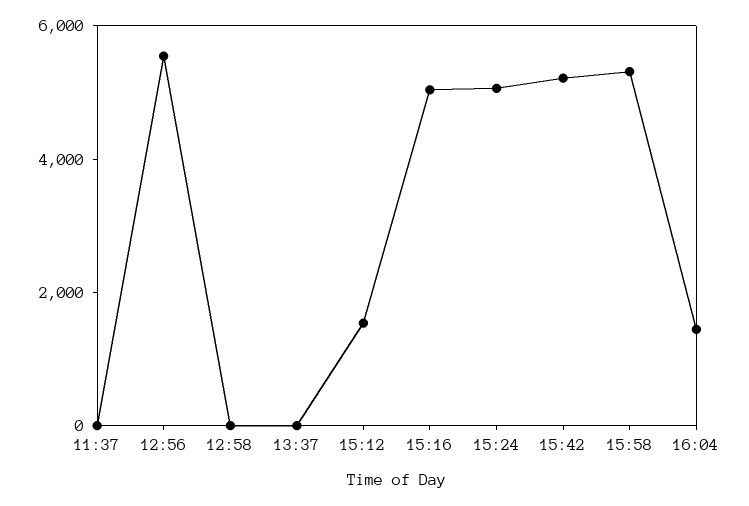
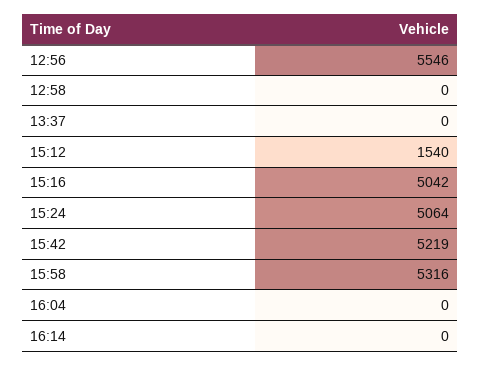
11:37: 0 -> none
16:04: 1500 -> 0
16:14: none -> 0

